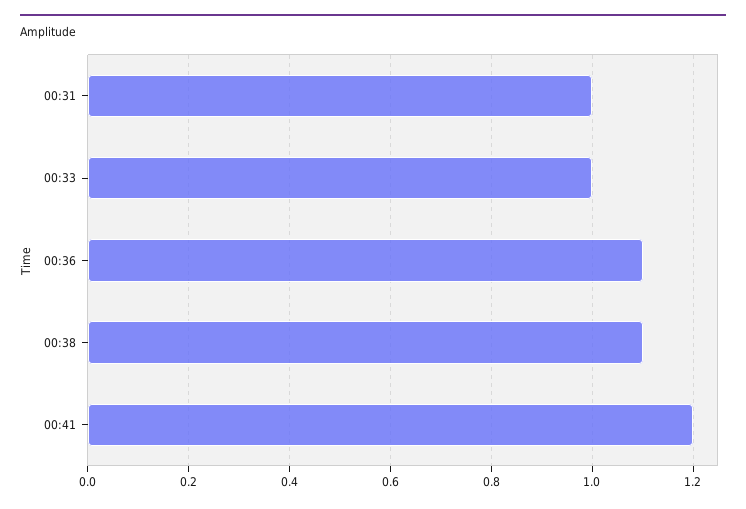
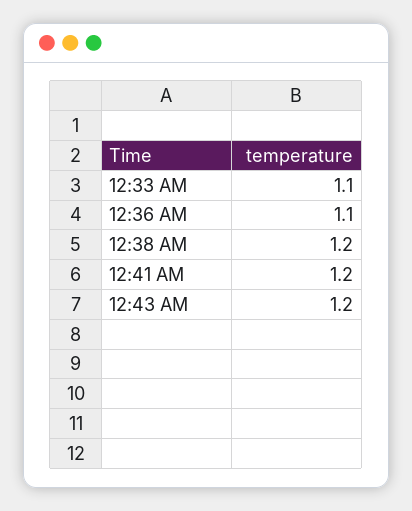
00:31: 1 -> none
00:33: 1 -> 1.1
00:38: 1.1 -> 1.2
12:43 AM: none -> 1.2

